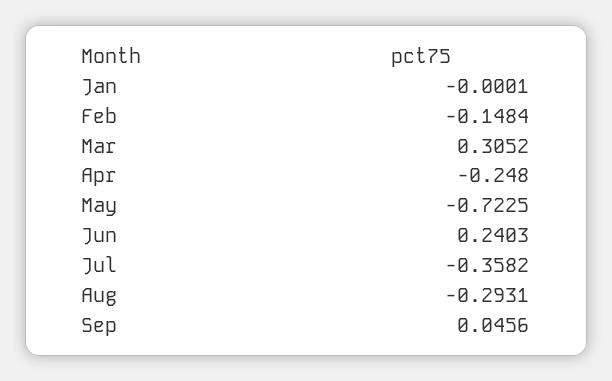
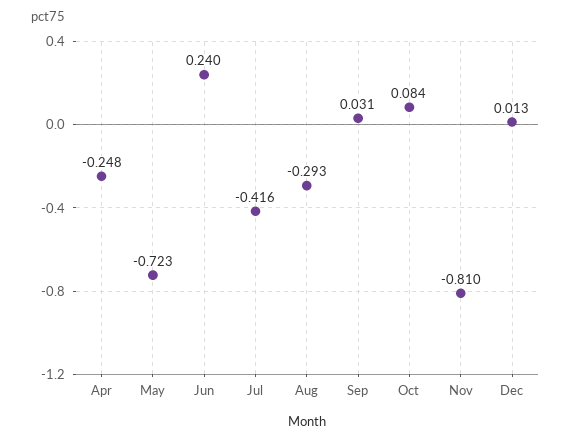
Jan: -0.0001 -> none
Feb: -0.1484 -> none
Mar: 0.3052 -> none
Jul: -0.3582 -> -0.416
Sep: 0.0456 -> 0.031
Oct: none -> 0.084
Nov: none -> -0.81
Dec: none -> 0.013

